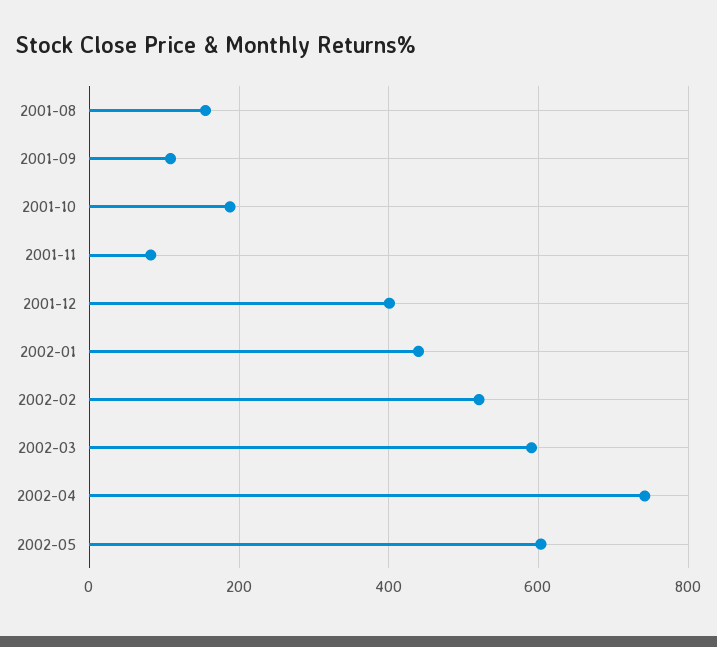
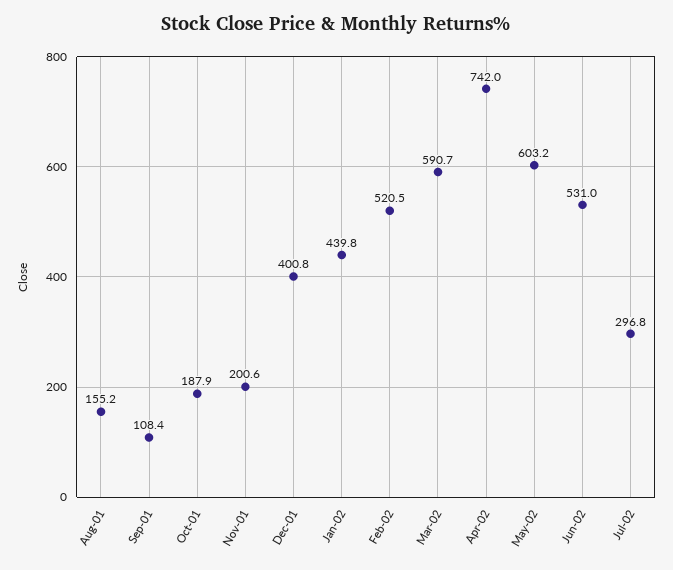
2001-11: 80 -> 200.6
Jun-02: none -> 531
Jul-02: none -> 296.8

